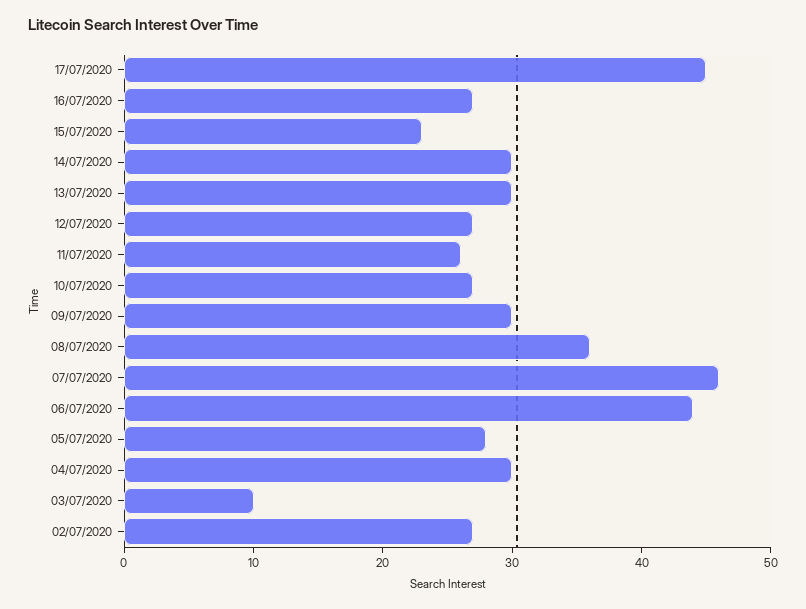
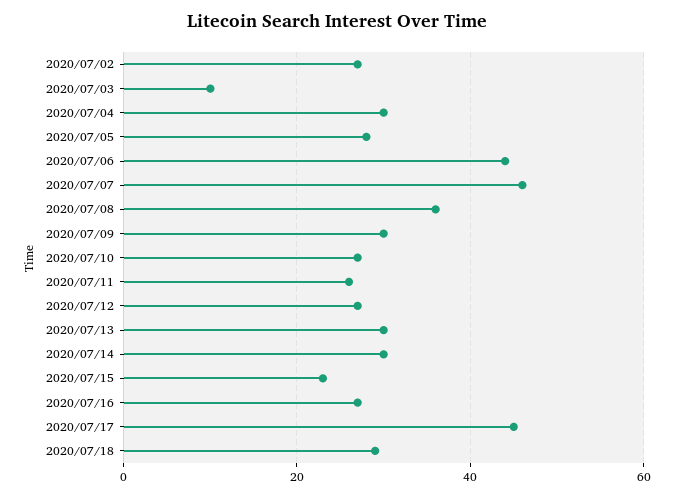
2020/07/18: none -> 30

